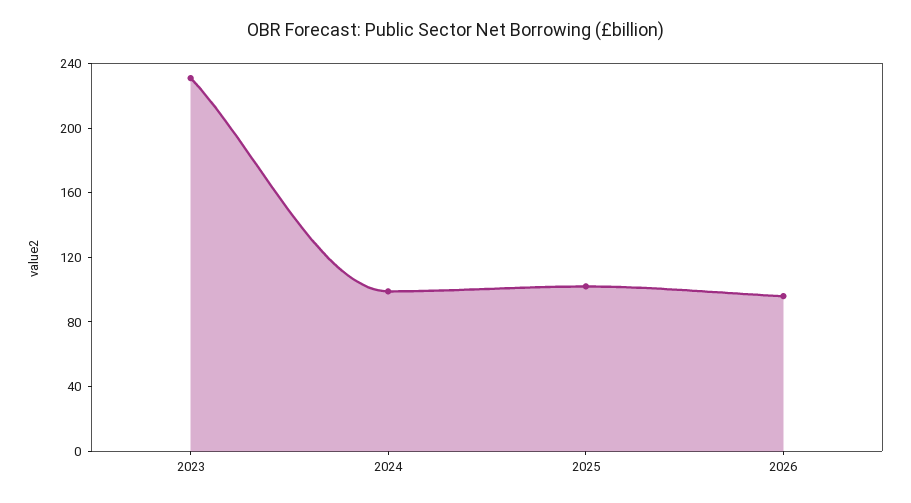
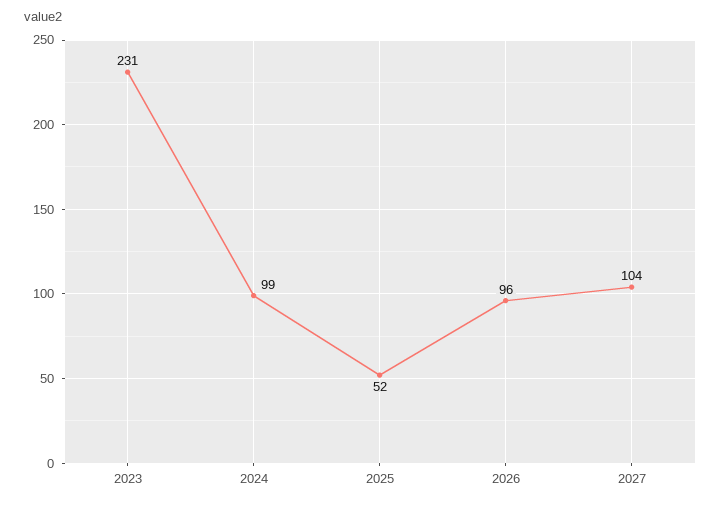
2025: 100 -> 52
2027: none -> 104

